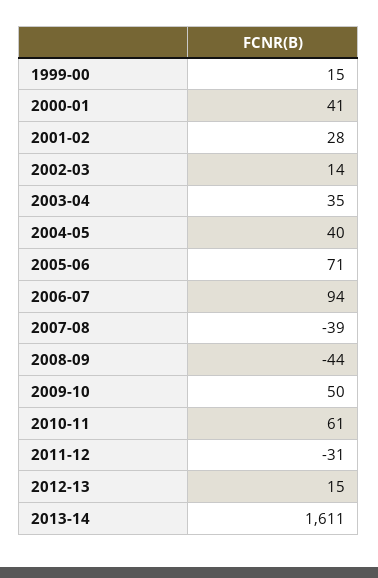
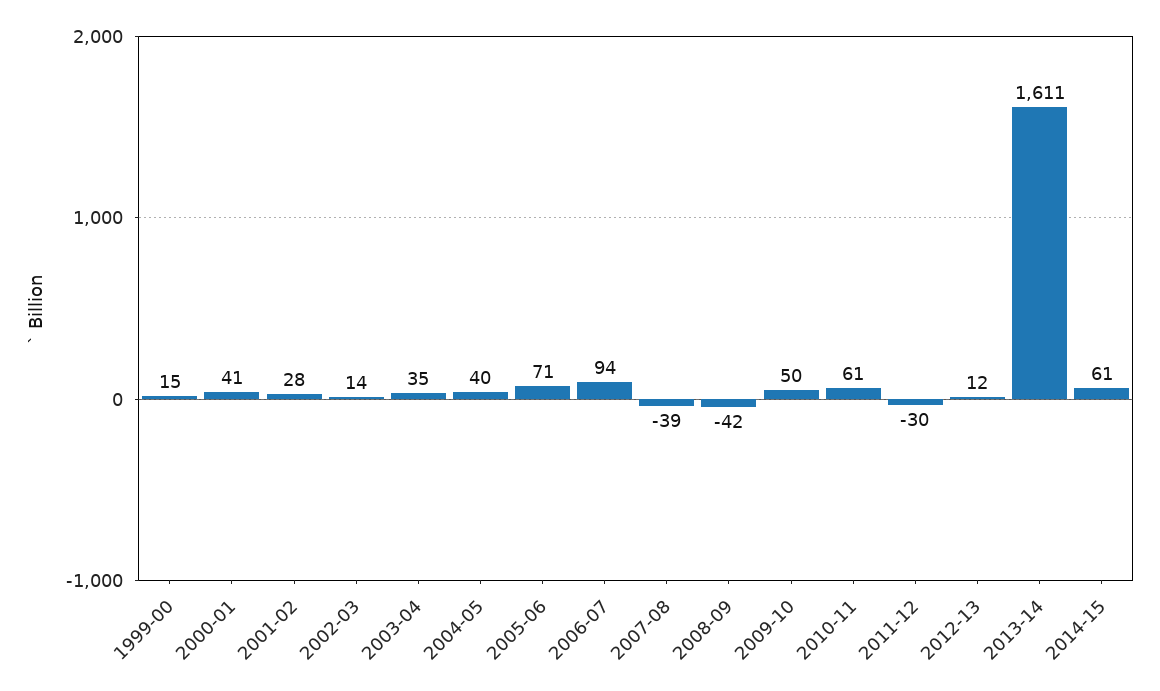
2008-09: -44 -> -42
2011-12: -31 -> -30
2012-13: 15 -> 12
2014-15: none -> 61

